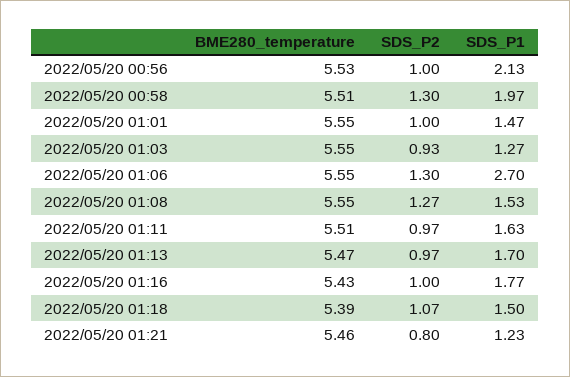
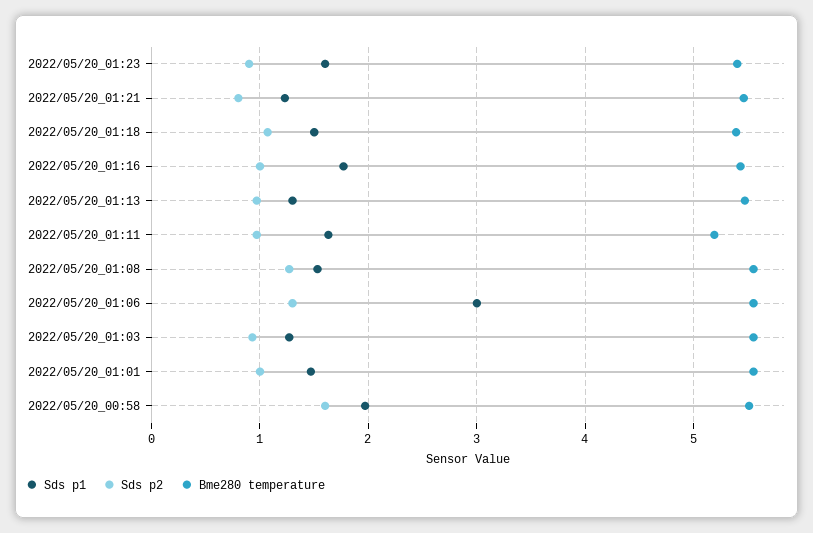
BME280_temperature, 2022/05/20 00:56: 5.53 -> none
SDS_P2, 2022/05/20 00:56: 1 -> none
SDS_P1, 2022/05/20 00:56: 2.13 -> none
SDS_P2, 2022/05/20 00:58: 1.3 -> 1.6
SDS_P1, 2022/05/20 01:06: 2.7 -> 3
BME280_temperature, 2022/05/20 01:11: 5.51 -> 5.2
SDS_P1, 2022/05/20 01:13: 1.7 -> 1.3
SDS_P1, 2022/05/20_01:23: none -> 1.6
SDS_P2, 2022/05/20_01:23: none -> 0.9
BME280_temperature, 2022/05/20_01:23: none -> 5.4

